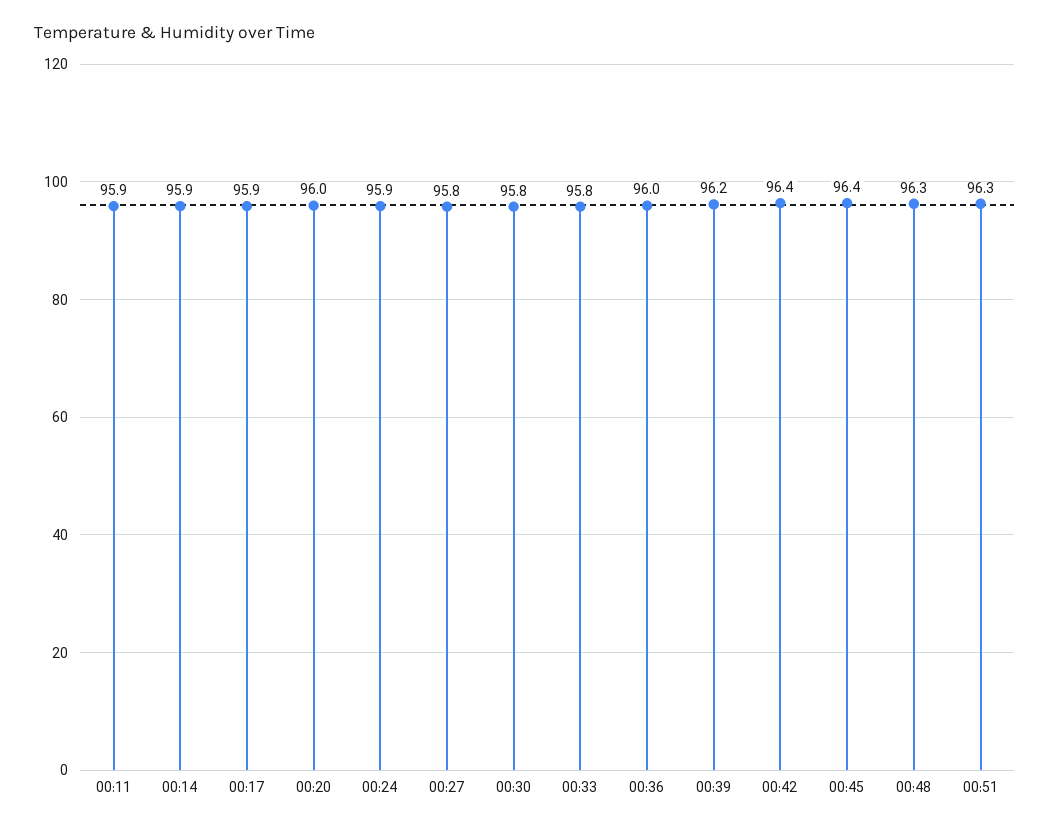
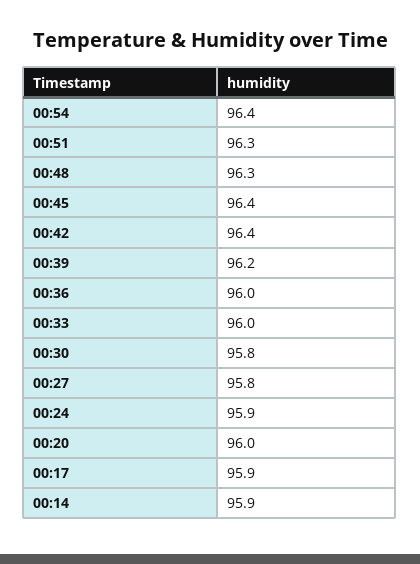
00:11: 95.9 -> none
00:33: 95.8 -> 96
00:54: none -> 96.4

